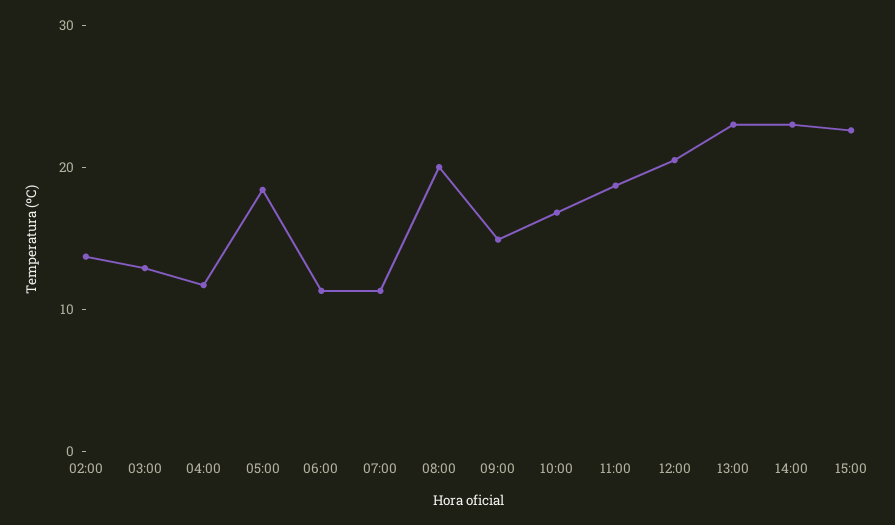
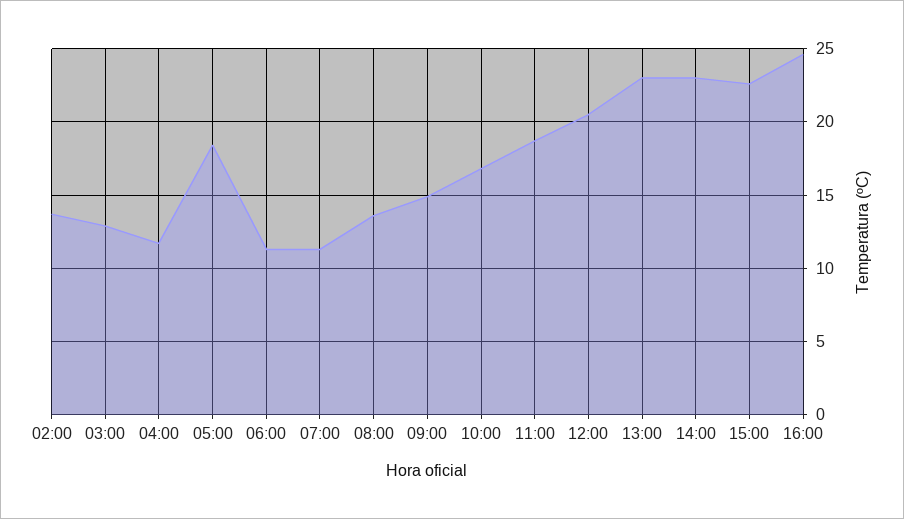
08:00: 20 -> 13.5
16:00: none -> 24.5

